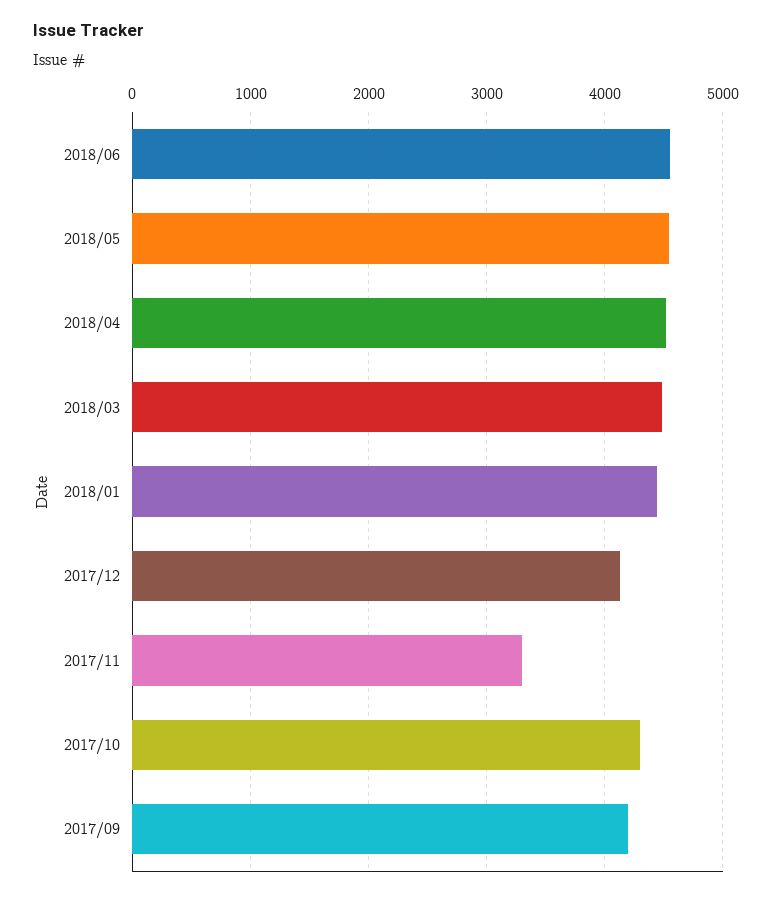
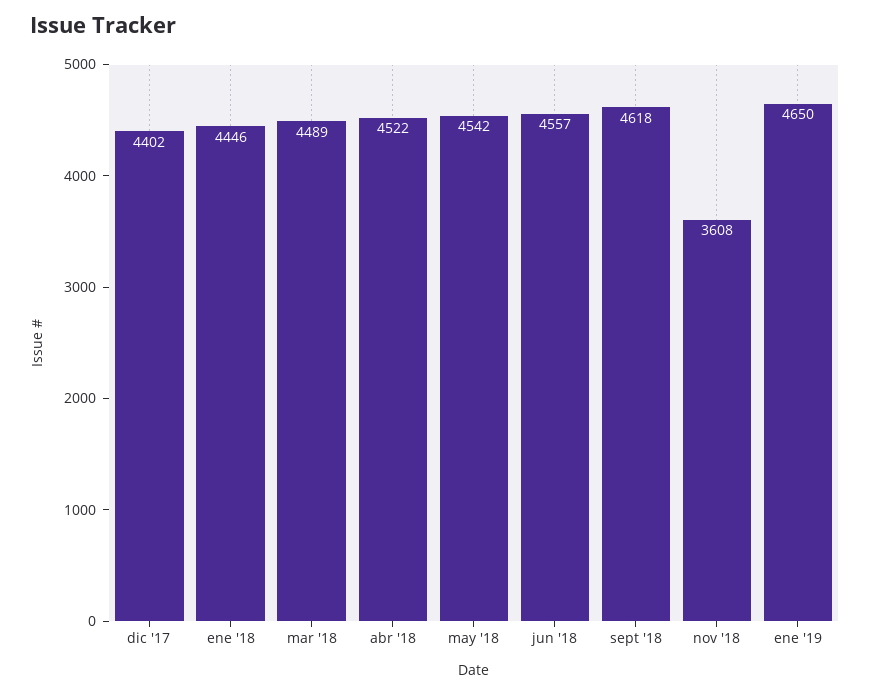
2017/12: 4100 -> 4402
2017/11: 3300 -> none
2017/10: 4300 -> none
2017/09: 4200 -> none
sept '18: none -> 4618
nov '18: none -> 3608
ene '19: none -> 4650

